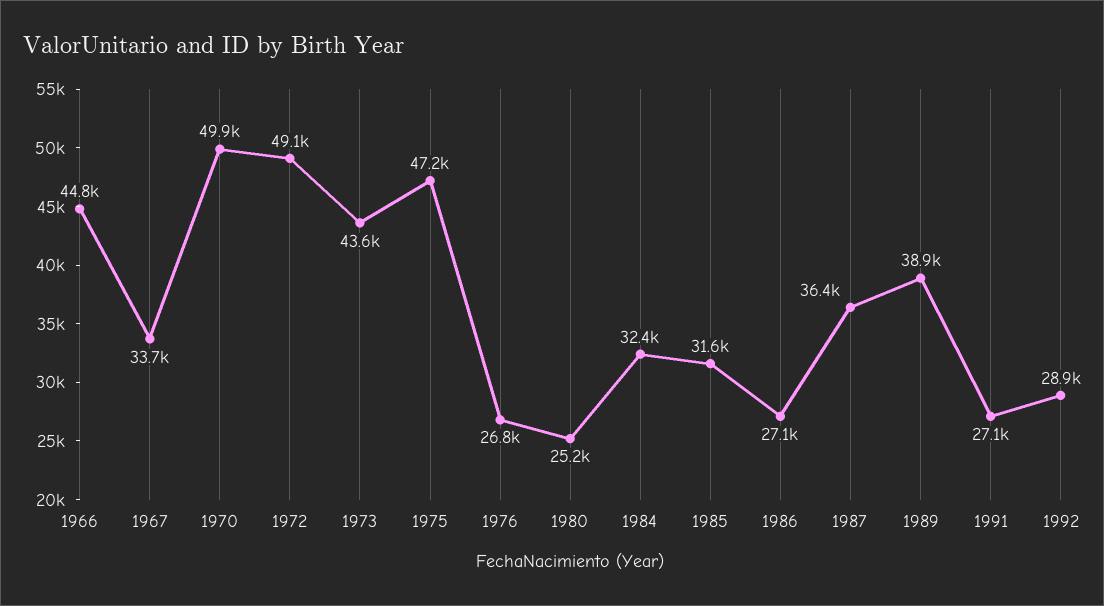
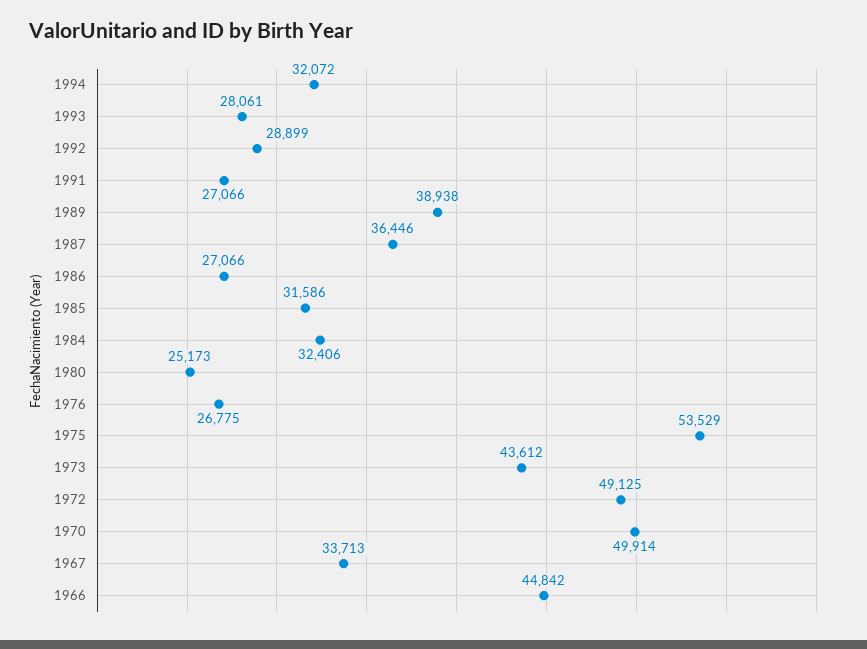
1975: 47200 -> 53529
1994: none -> 32072
1993: none -> 28061

